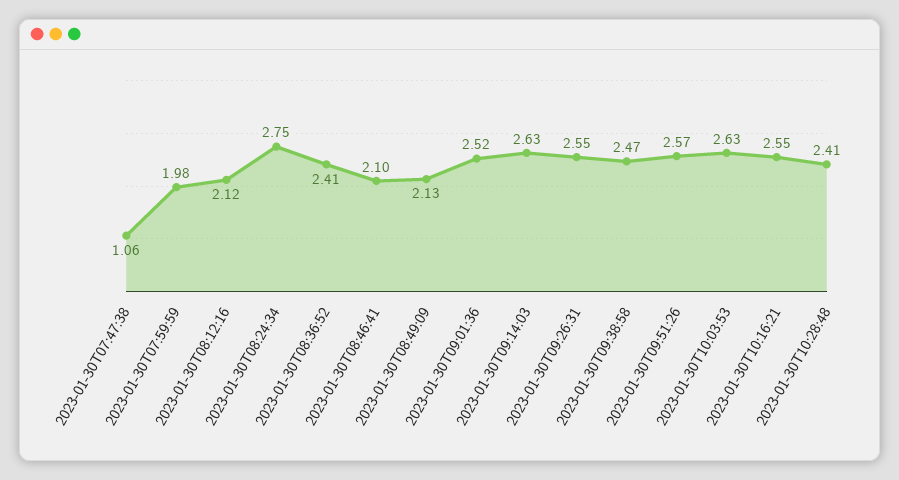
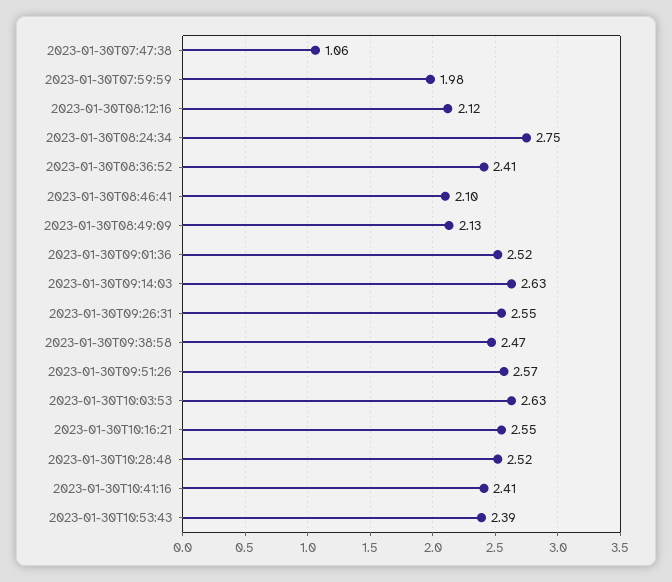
2023-01-30T10:28:48: 2.41 -> 2.52
2023-01-30T10:41:16: none -> 2.41
2023-01-30T10:53:43: none -> 2.39

